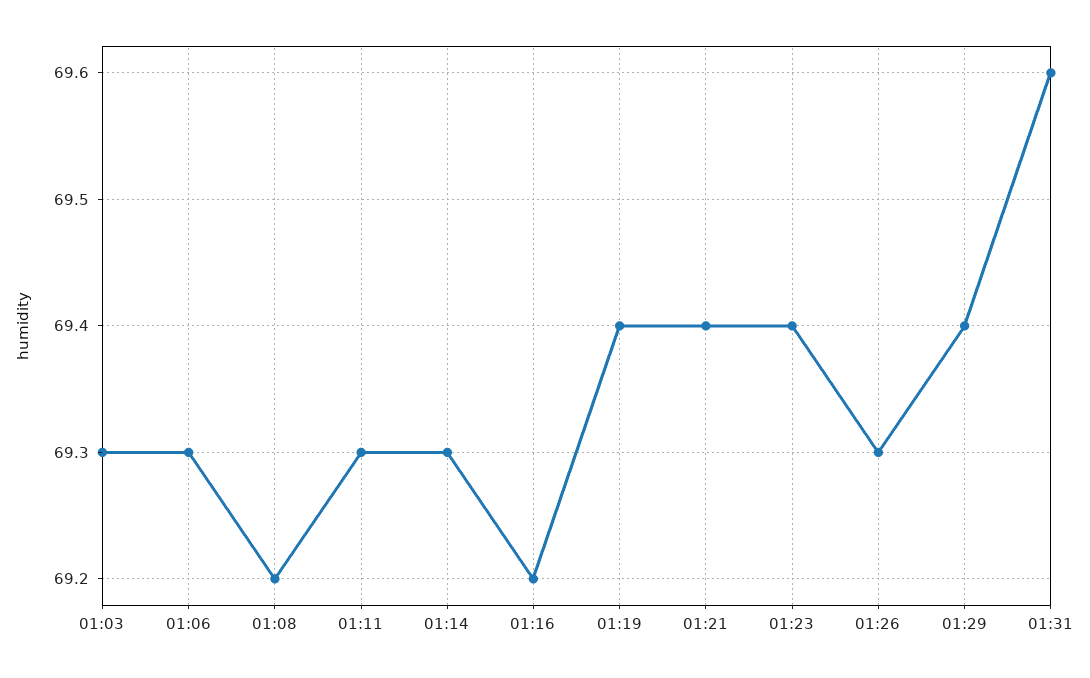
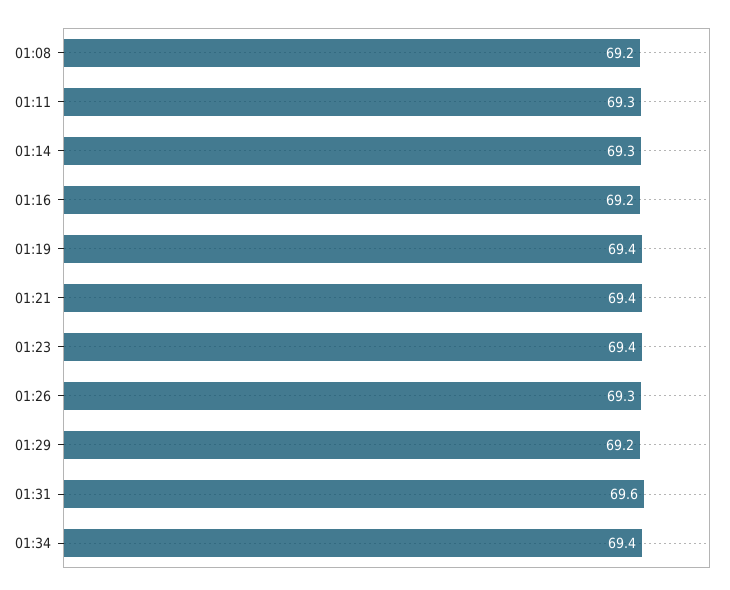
01:03: 69.3 -> none
01:06: 69.3 -> none
01:29: 69.4 -> 69.2
01:34: none -> 69.4

